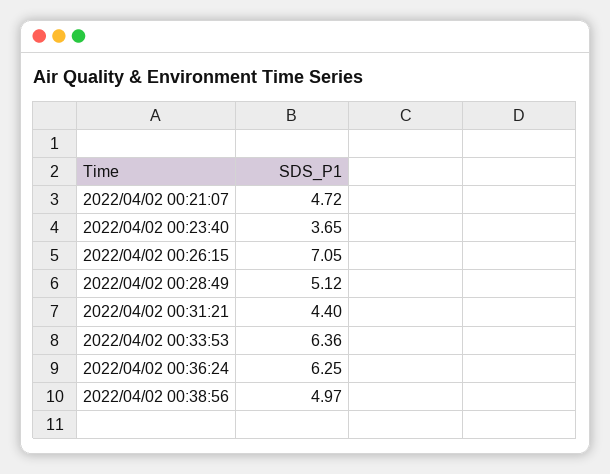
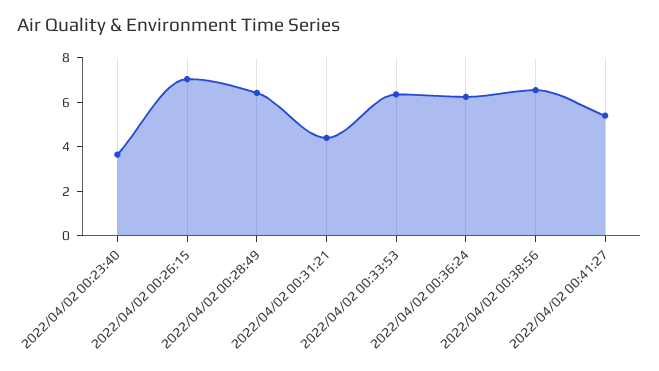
2022/04/02 00:21:07: 4.72 -> none
2022/04/02 00:28:49: 5.12 -> 6.5
2022/04/02 00:38:56: 4.97 -> 6.5
2022/04/02 00:41:27: none -> 5.5

